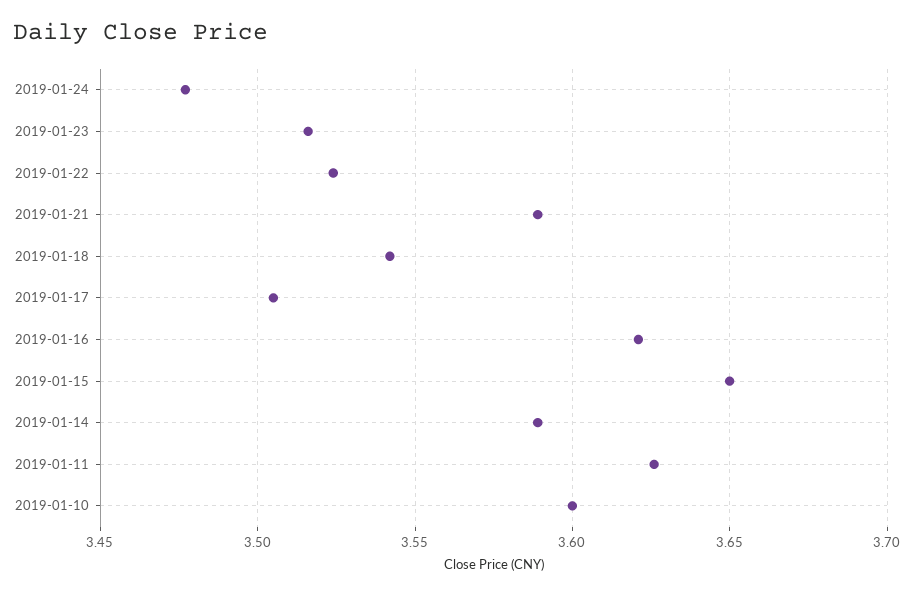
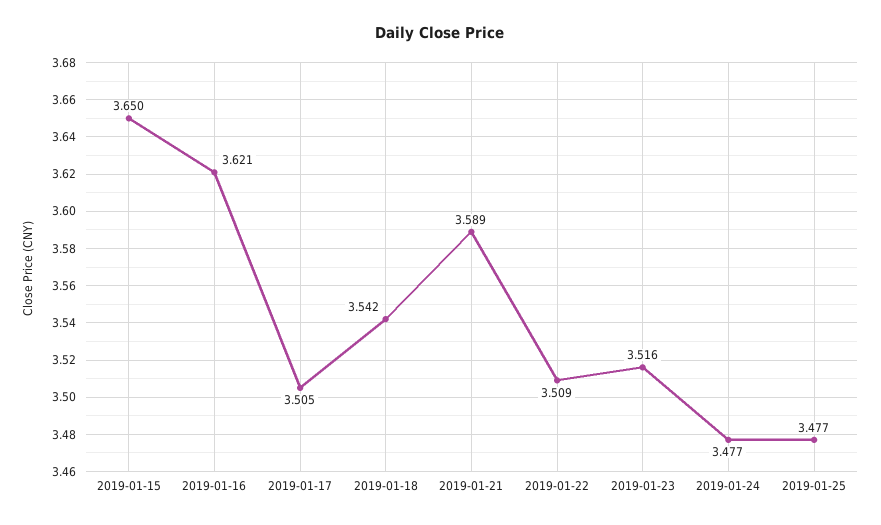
2019-01-22: 3.525 -> 3.509
2019-01-14: 3.59 -> none
2019-01-11: 3.625 -> none
2019-01-10: 3.6 -> none
2019-01-25: none -> 3.477

